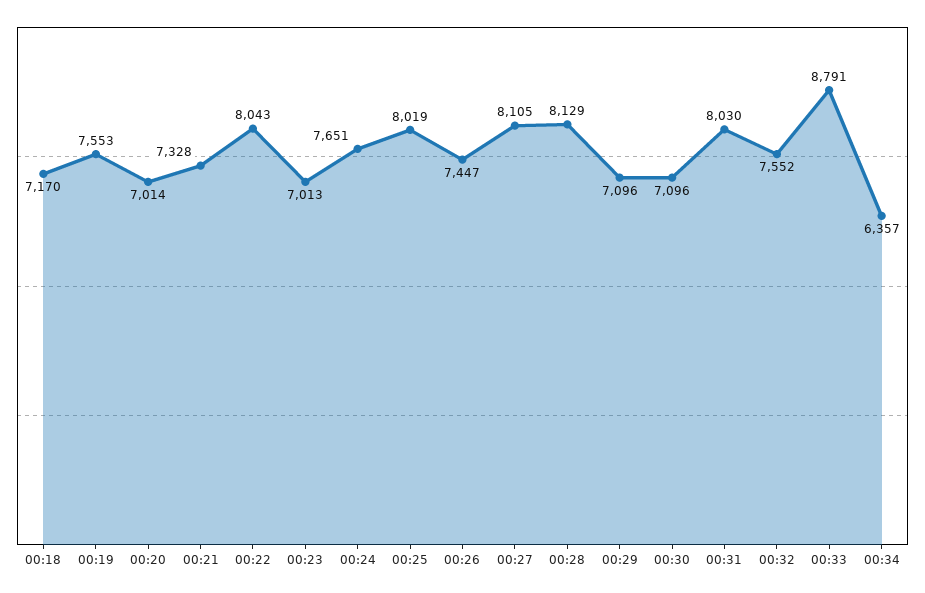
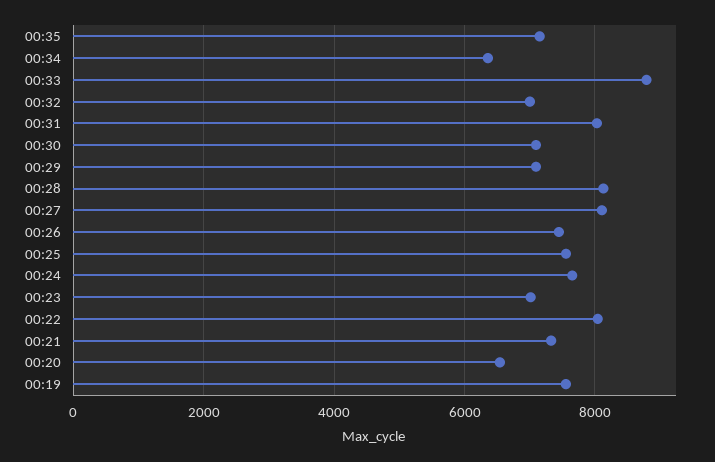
00:18: 7170 -> none
00:20: 7014 -> 6600
00:25: 8019 -> 7600
00:32: 7552 -> 7000
00:35: none -> 7200

